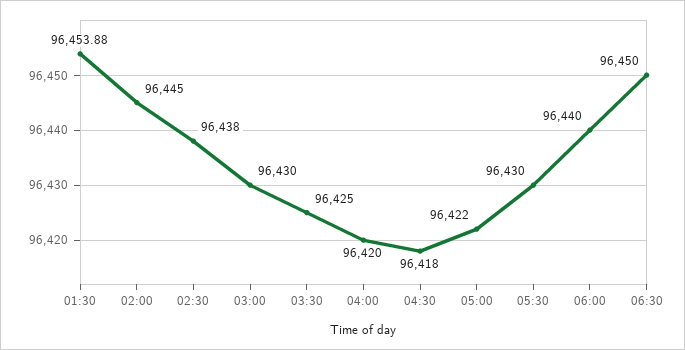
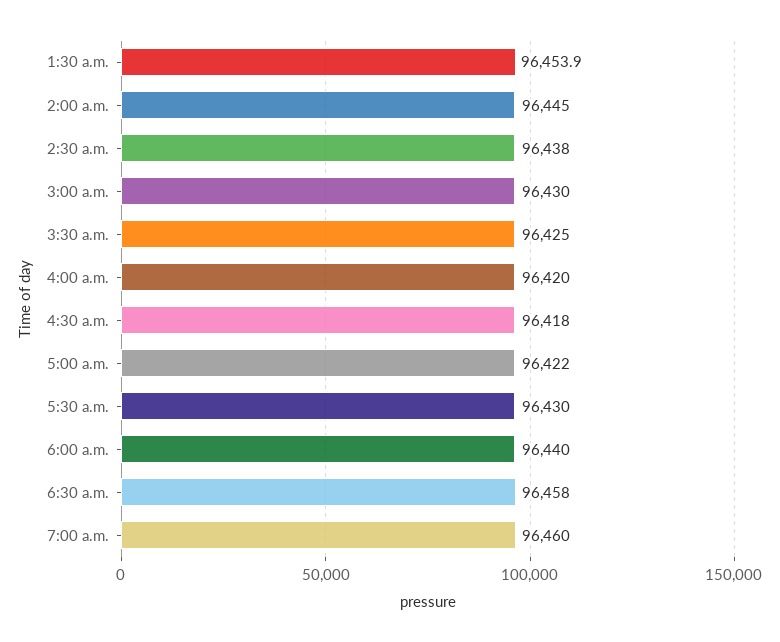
06:30: 96450 -> 96458
7:00 a.m.: none -> 96460

